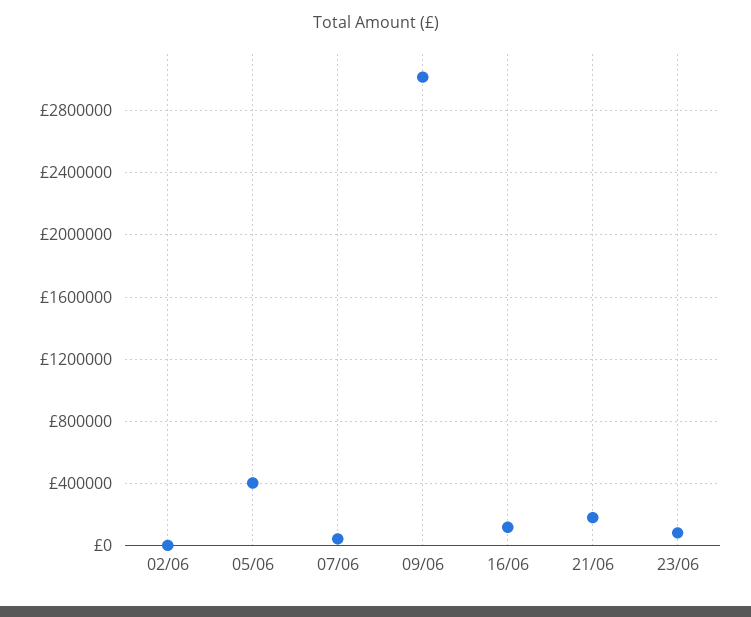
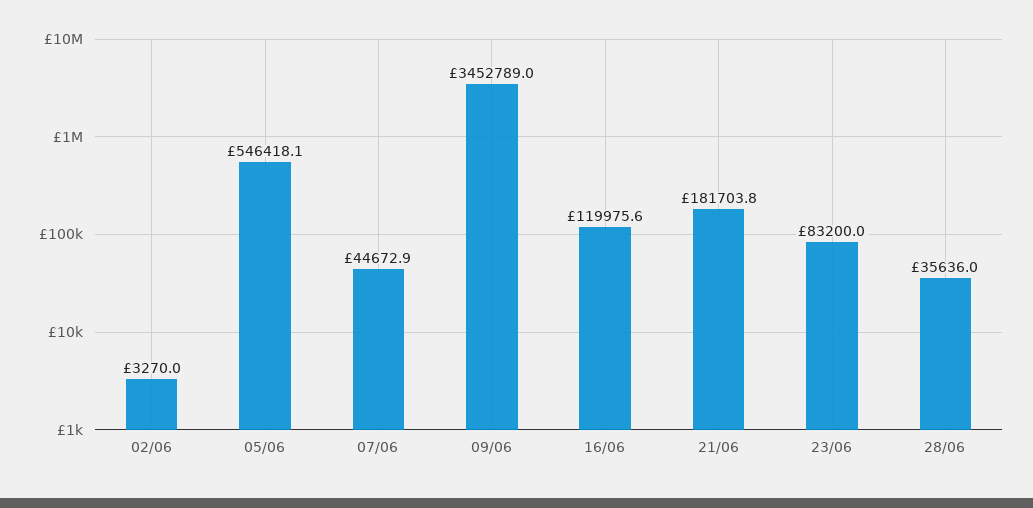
05/06: 400000 -> 546418.1
09/06: 3000000 -> 3452789
28/06: none -> 35636

